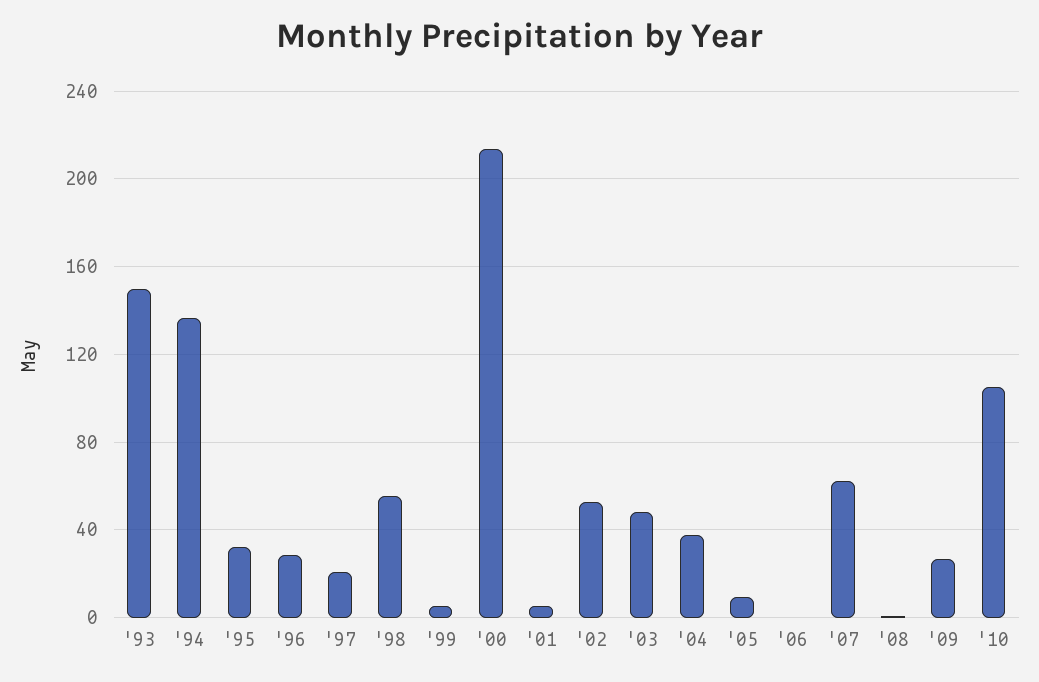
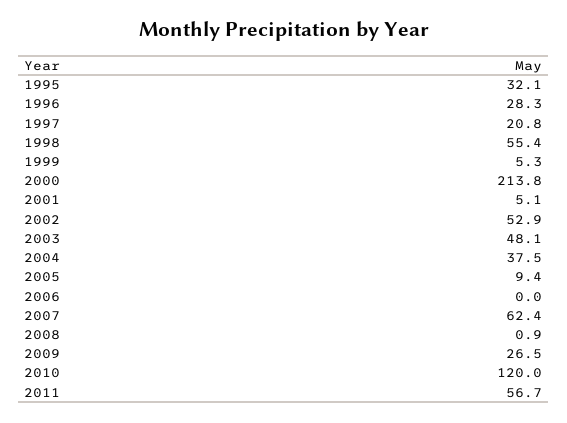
'93: 150 -> none
'94: 135 -> none
'10: 105 -> 120
2011: none -> 56.7

